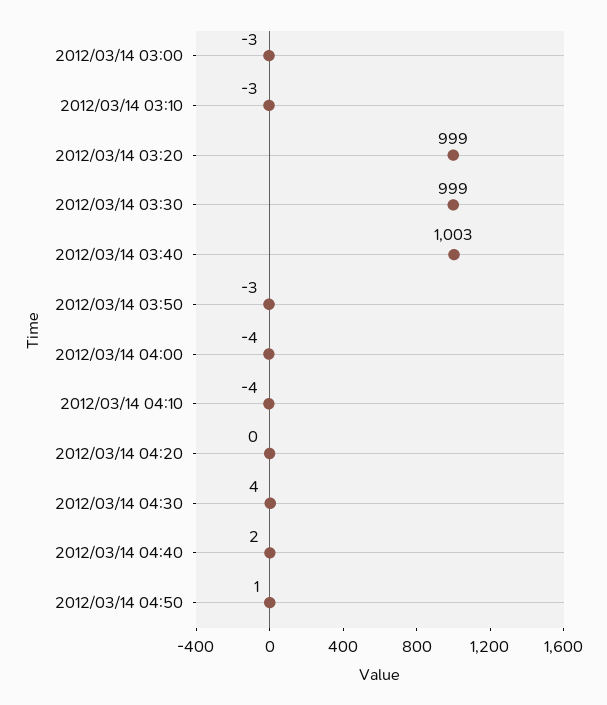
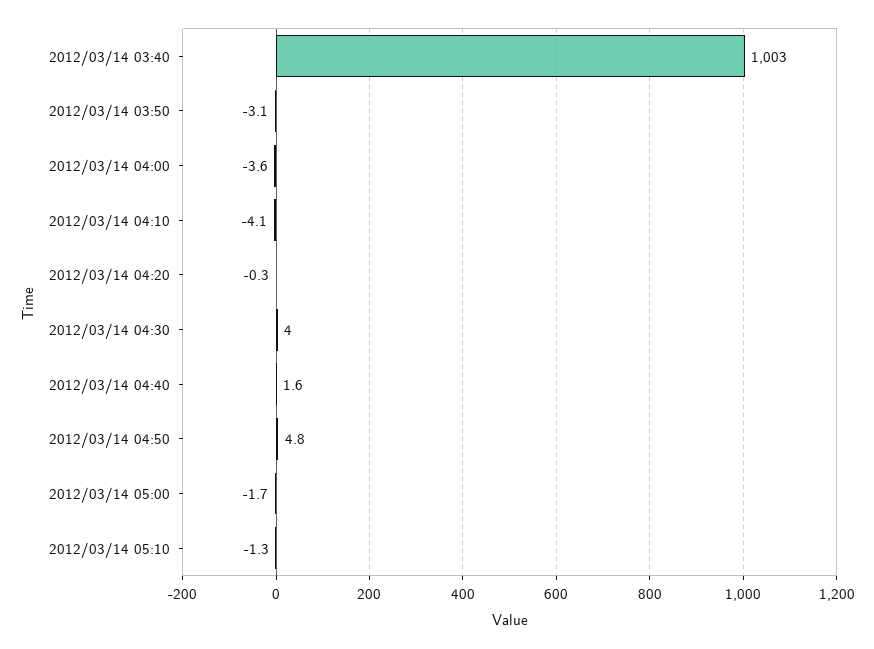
2012/03/14 03:00: -3 -> none
2012/03/14 03:10: -3 -> none
2012/03/14 03:20: 999 -> none
2012/03/14 03:30: 999 -> none
2012/03/14 04:50: 1 -> 4.8
2012/03/14 05:00: none -> -1.7
2012/03/14 05:10: none -> -1.3

